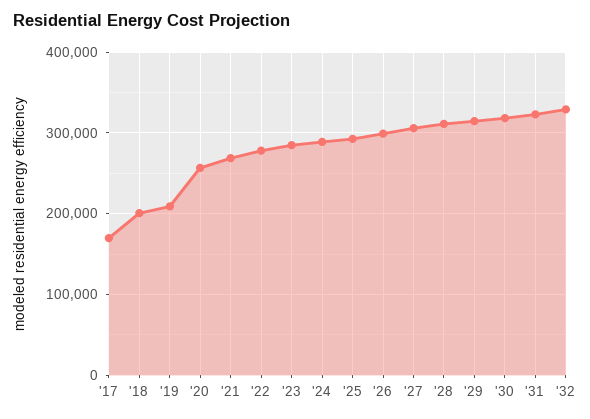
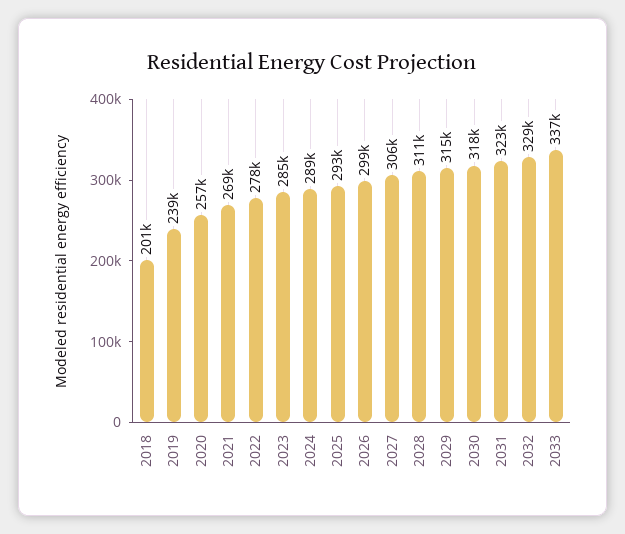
'17: 170000 -> none
'19: 210000 -> 239000
2033: none -> 337000

